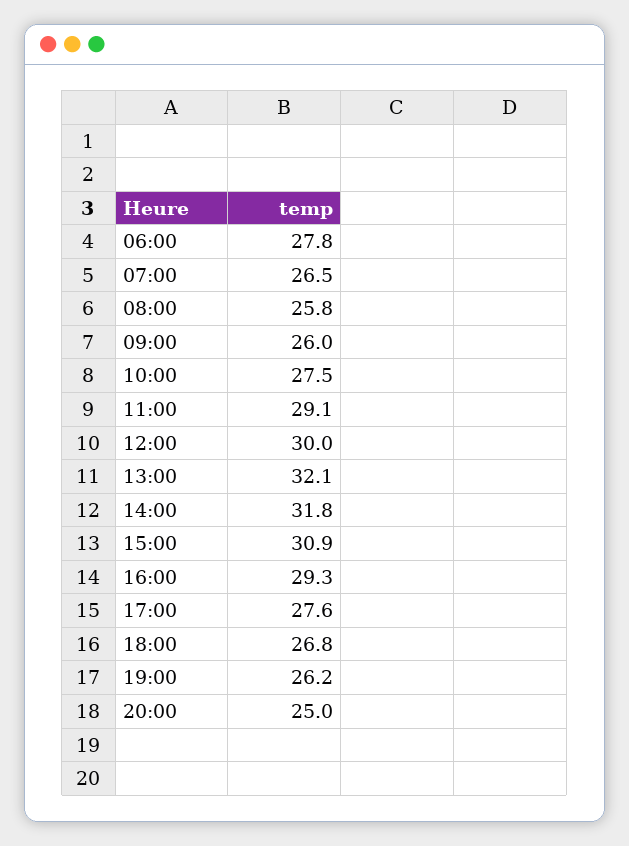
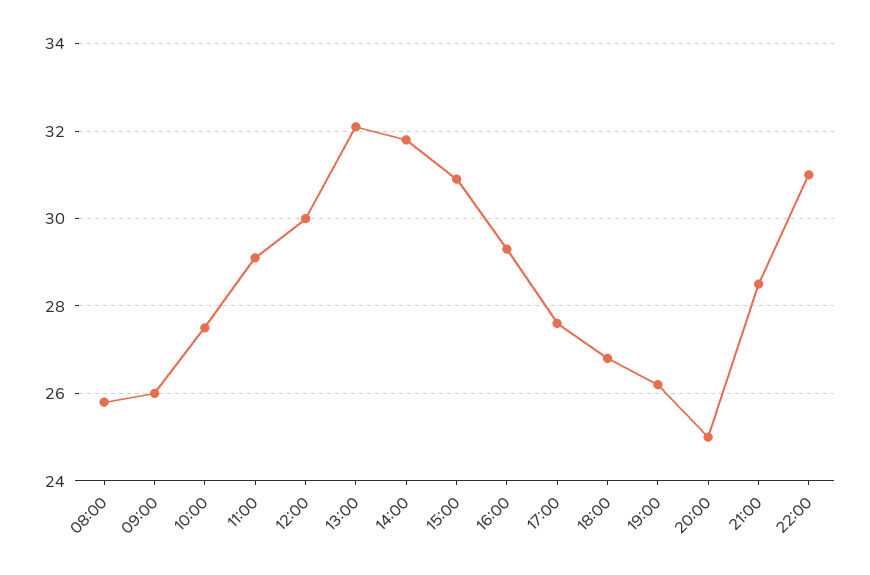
06:00: 27.8 -> none
07:00: 26.5 -> none
21:00: none -> 28.5
22:00: none -> 31

